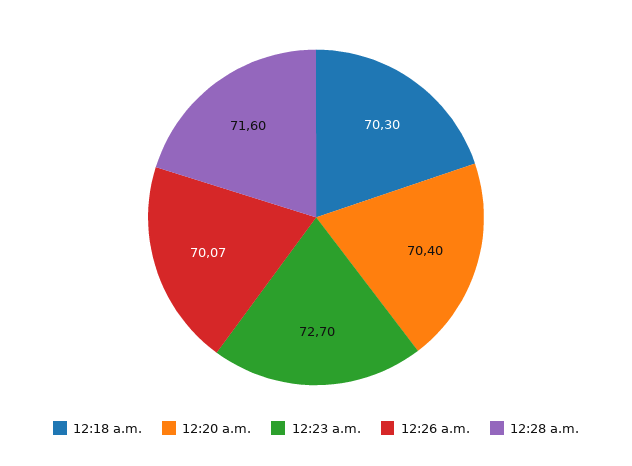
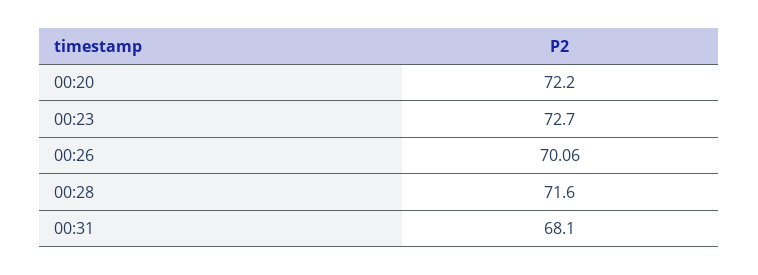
12:18 a.m.: 70.3 -> none
12:20 a.m.: 70.4 -> 72.2
12:26 a.m.: 70.07 -> 70.06
00:31: none -> 68.1

